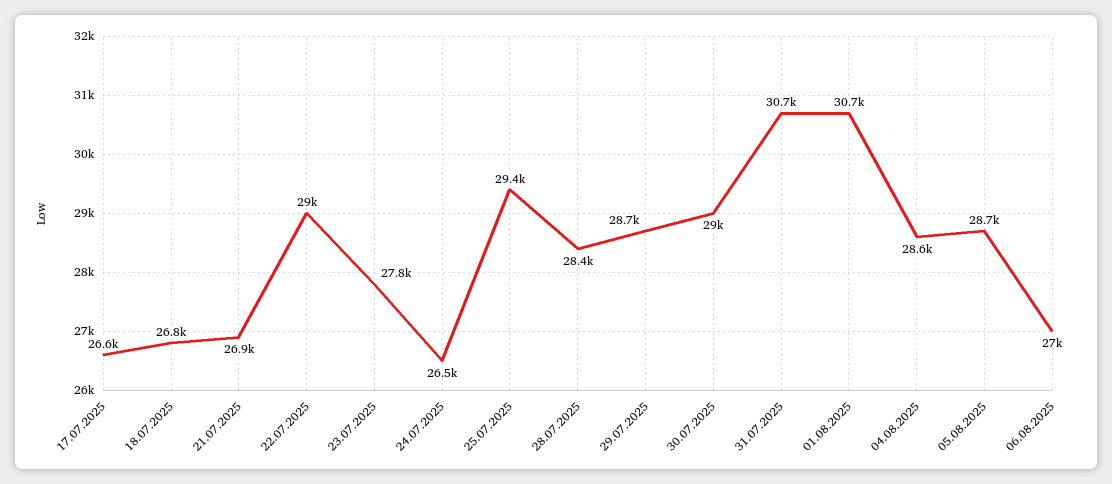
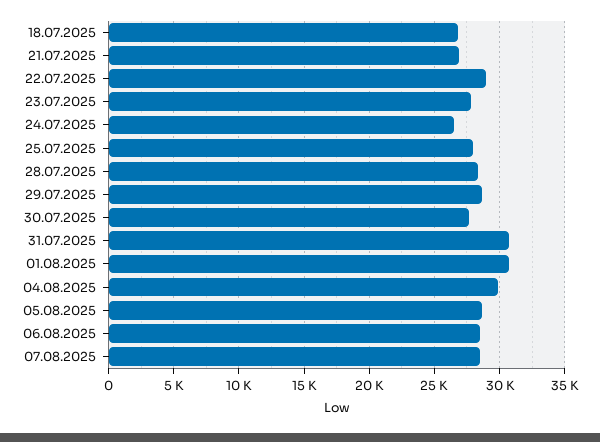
17.07.2025: 26600 -> none
25.07.2025: 29400 -> 28000
30.07.2025: 29000 -> 27500
04.08.2025: 28600 -> 30000
06.08.2025: 27000 -> 28500
07.08.2025: none -> 28500

